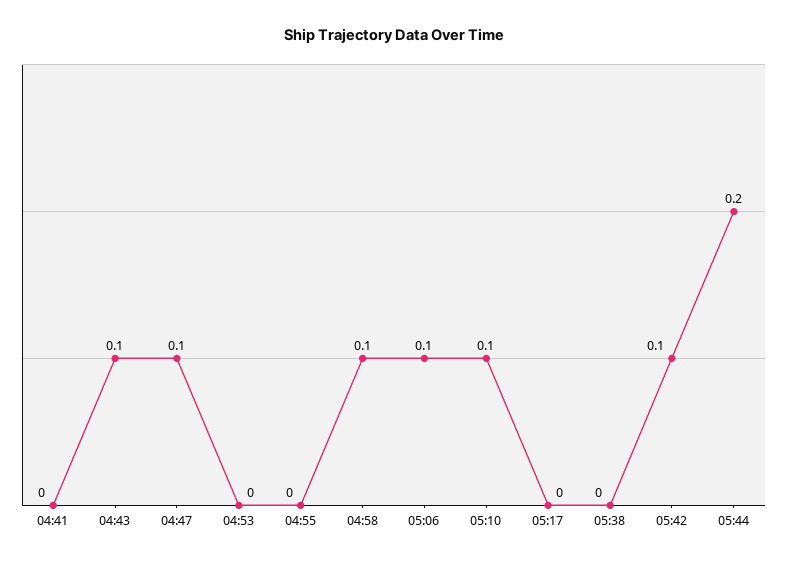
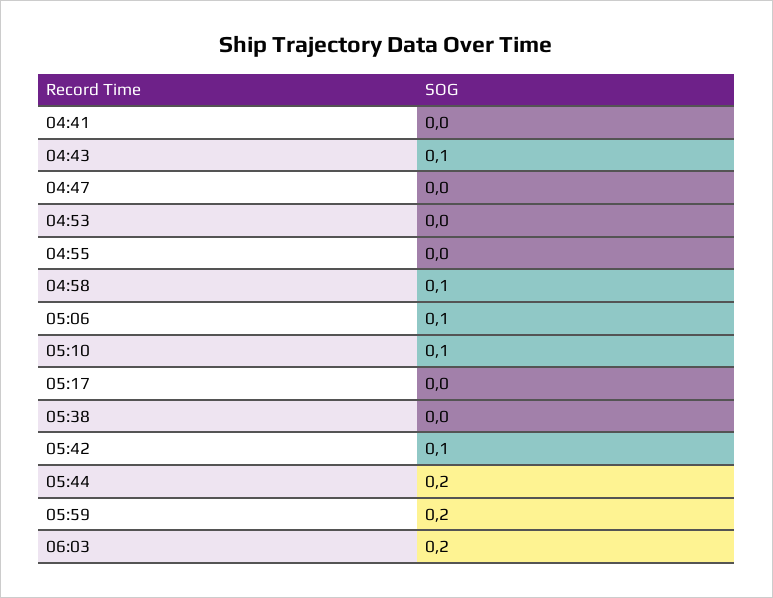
04:47: 0.1 -> 0
05:59: none -> 0.2
06:03: none -> 0.2

